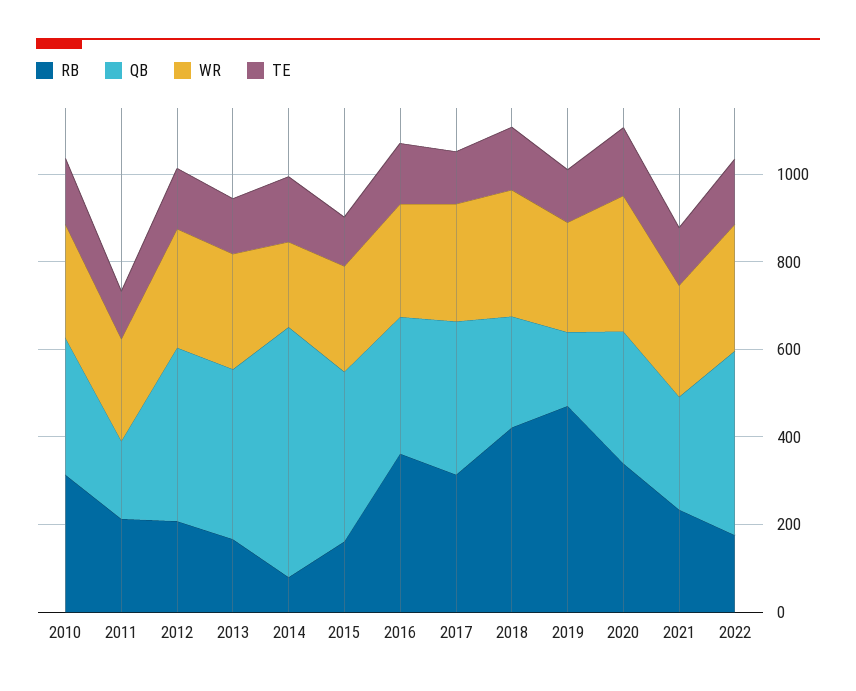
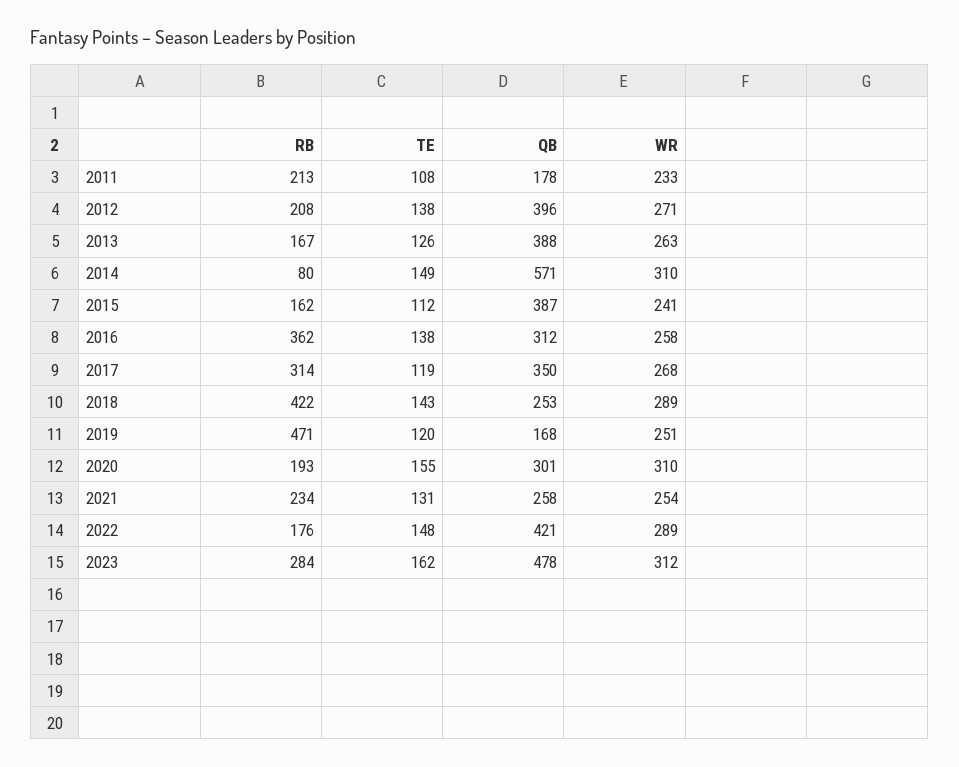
RB, 2010: 300 -> none
QB, 2010: 300 -> none
WR, 2010: 250 -> none
TE, 2010: 150 -> none
WR, 2014: 200 -> 310
RB, 2020: 350 -> 193
RB, 2023: none -> 284
TE, 2023: none -> 162
QB, 2023: none -> 478
WR, 2023: none -> 312

